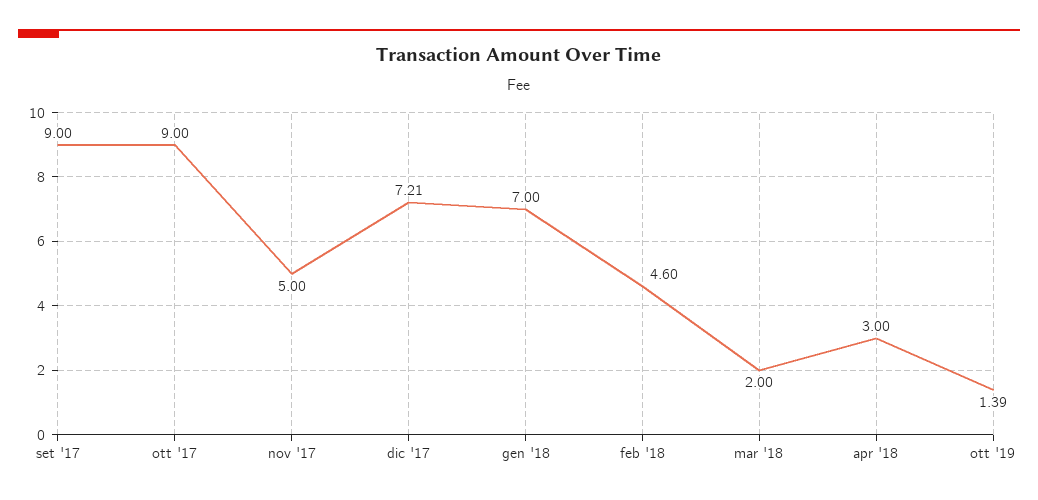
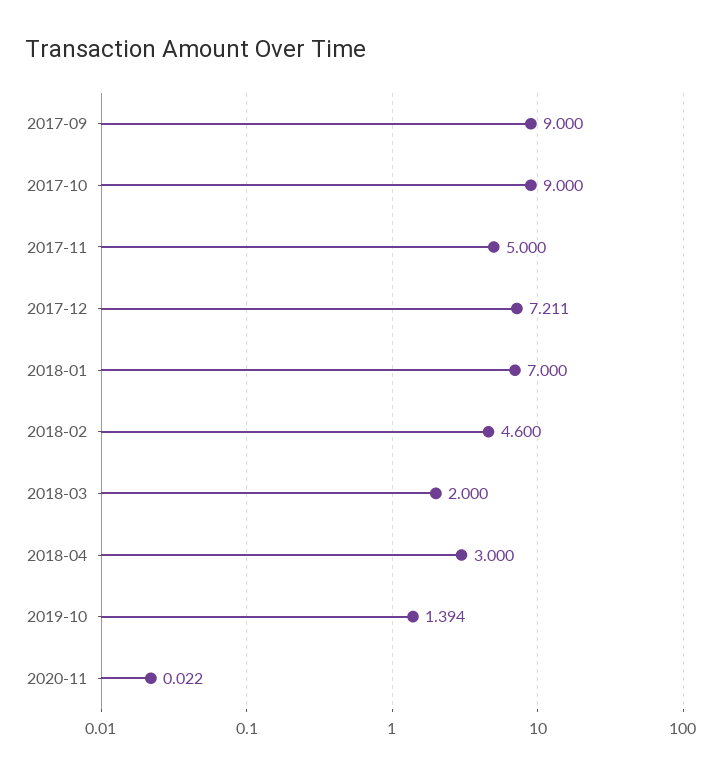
2020-11: none -> 0.022

